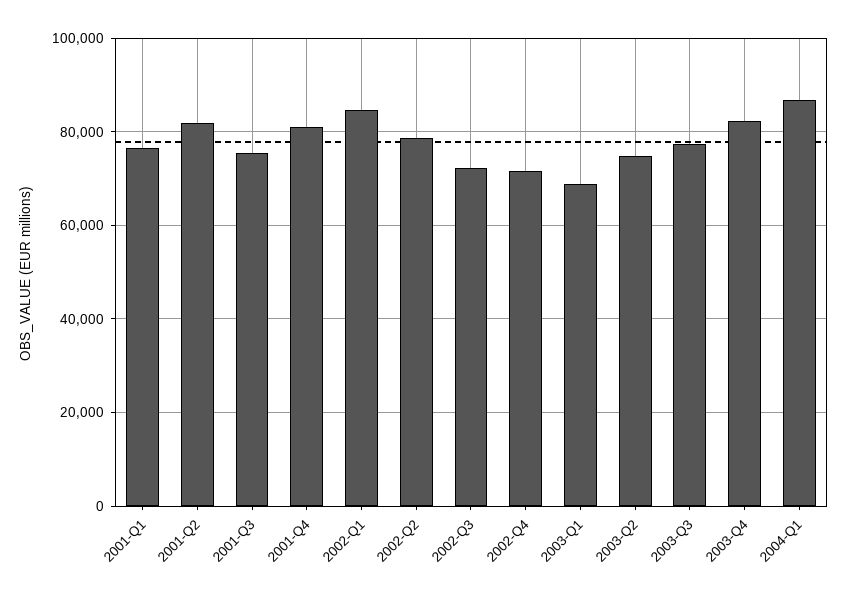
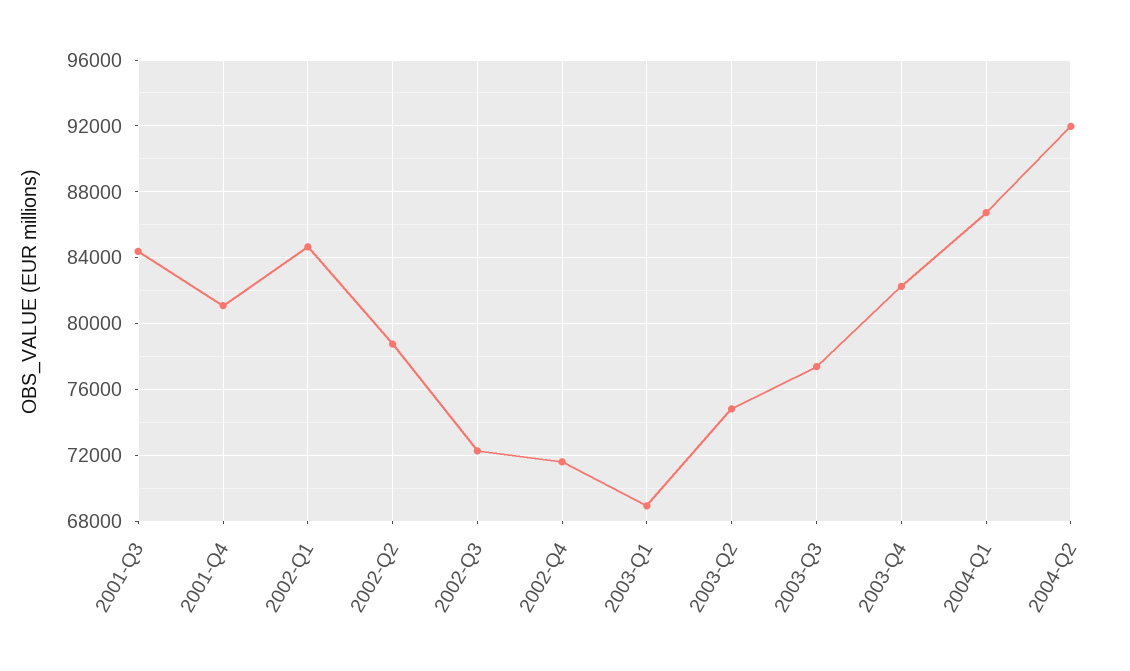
2001-Q1: 76000 -> none
2001-Q2: 82000 -> none
2001-Q3: 76000 -> 84500
2004-Q2: none -> 92000

